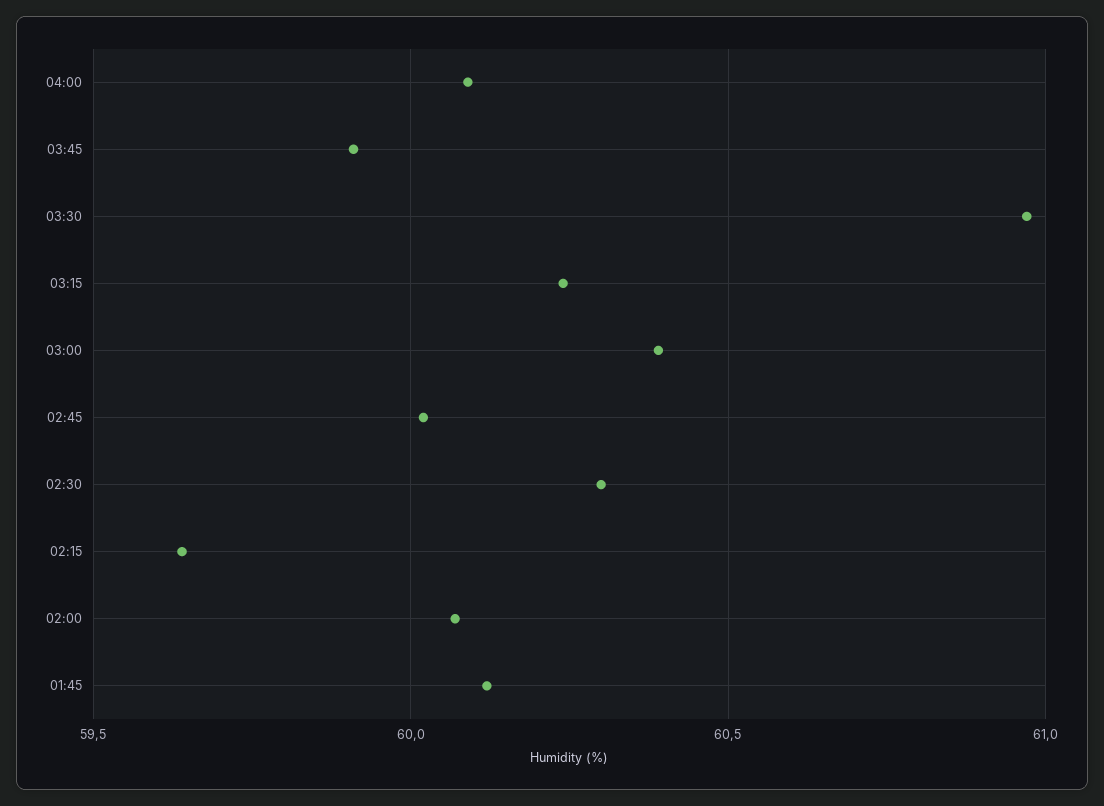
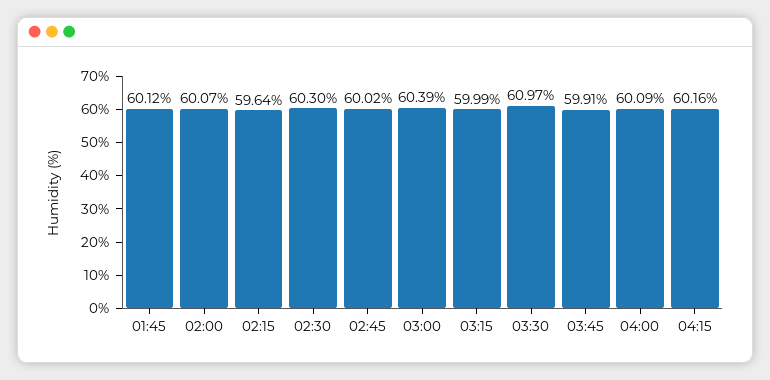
03:15: 60.25 -> 59.99
04:15: none -> 60.16

